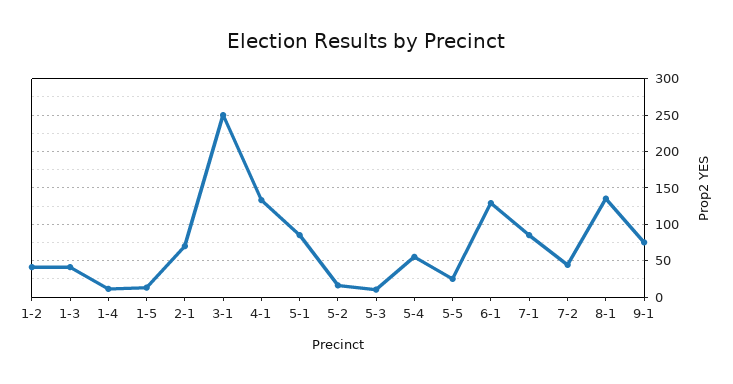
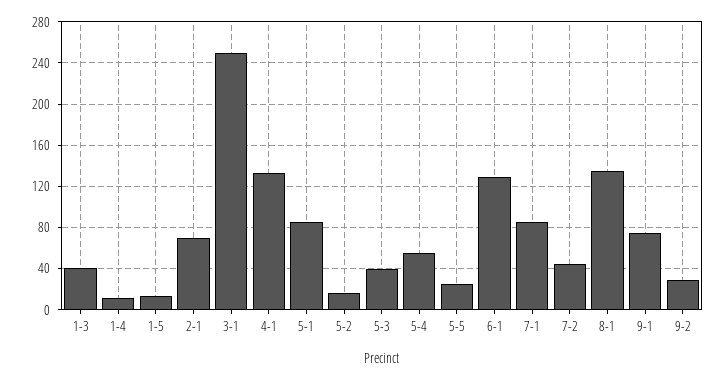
1-2: 40 -> none
5-3: 10 -> 40
9-2: none -> 30

